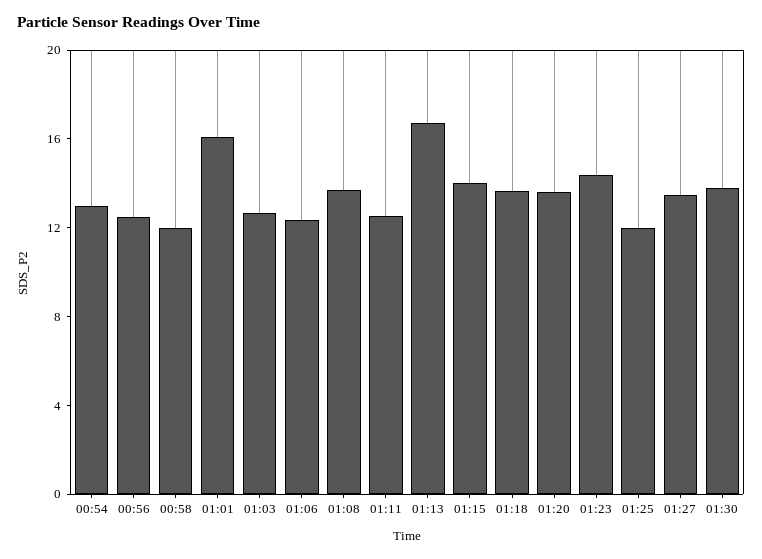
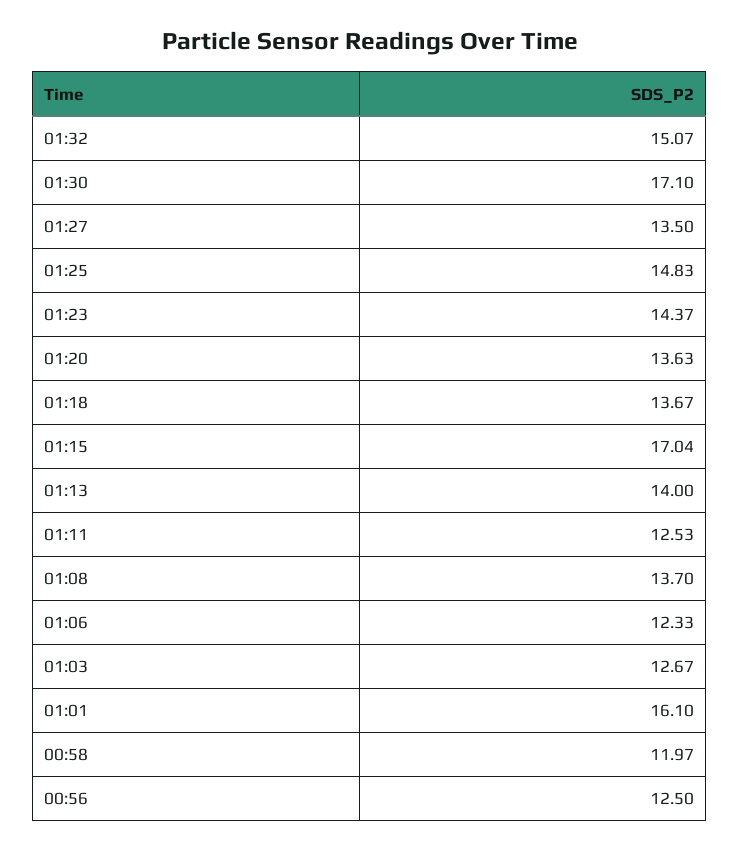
00:54: 13 -> none
01:13: 17 -> 14
01:15: 14 -> 17.04
01:25: 12 -> 14.83
01:30: 14 -> 17.1
01:32: none -> 15.07

